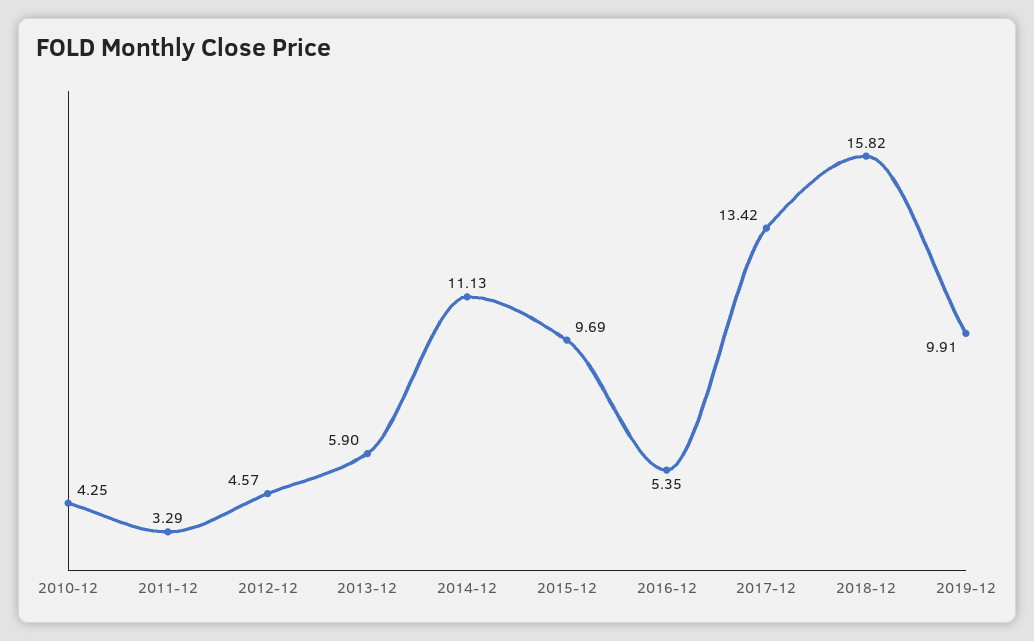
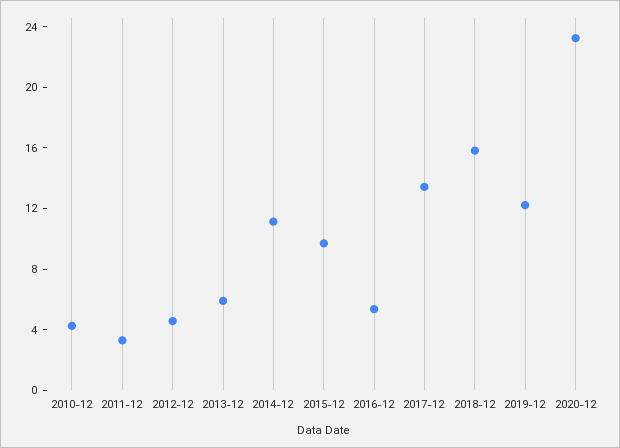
2019-12: 9.91 -> 12
2020-12: none -> 23

